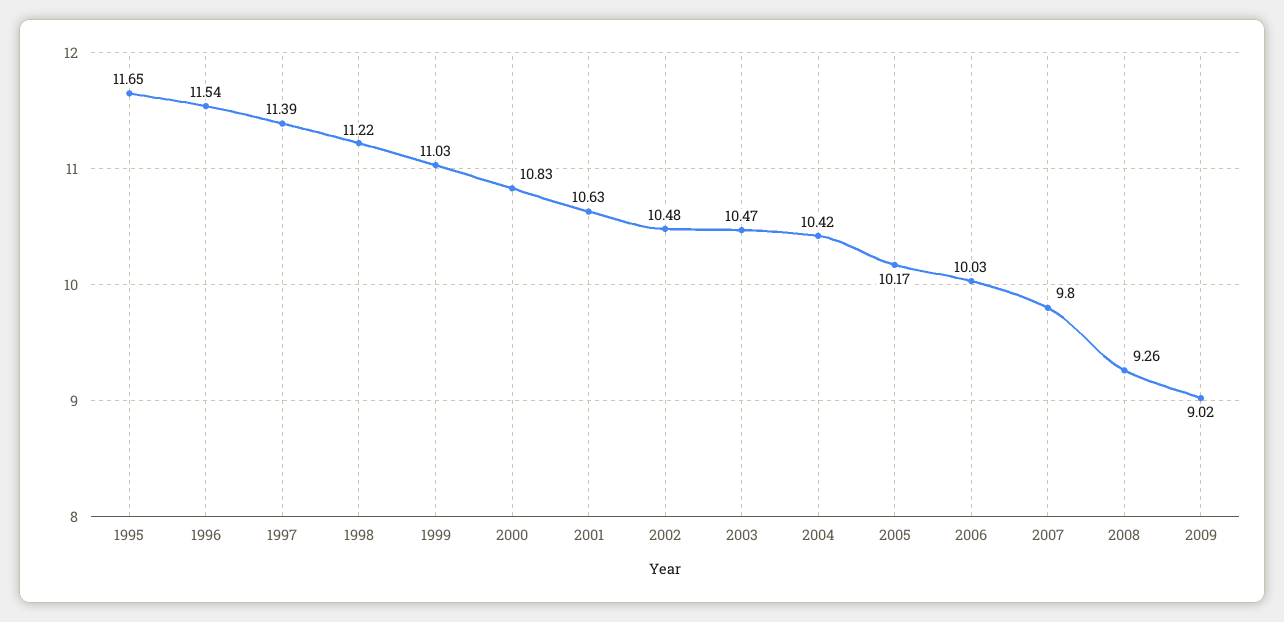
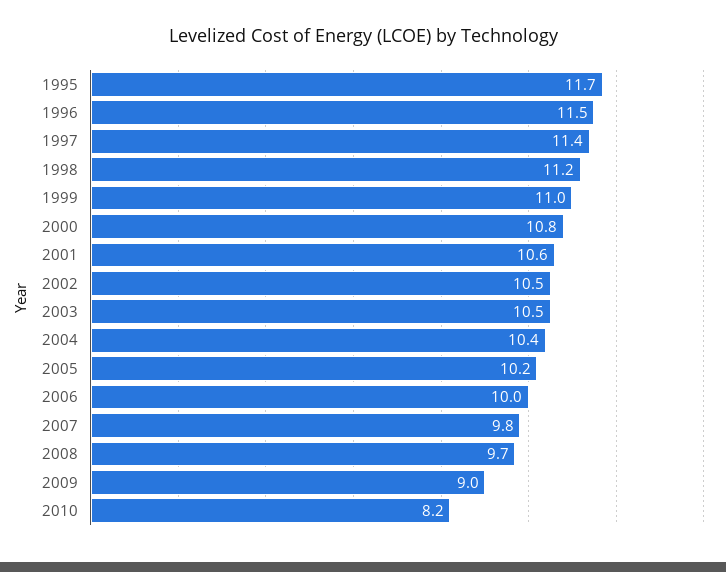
2008: 9.26 -> 9.7
2010: none -> 8.2

